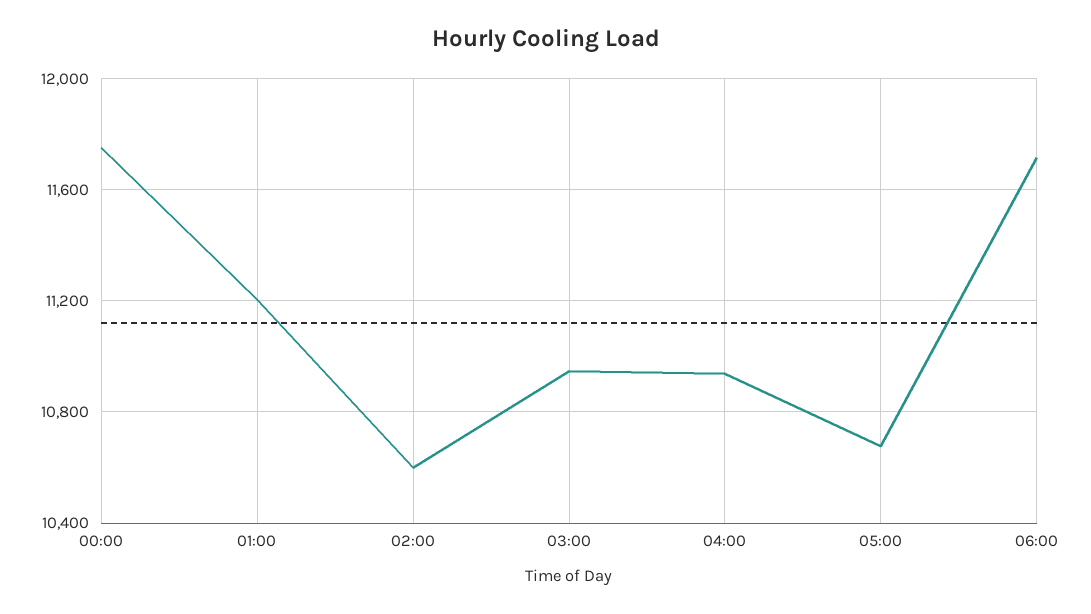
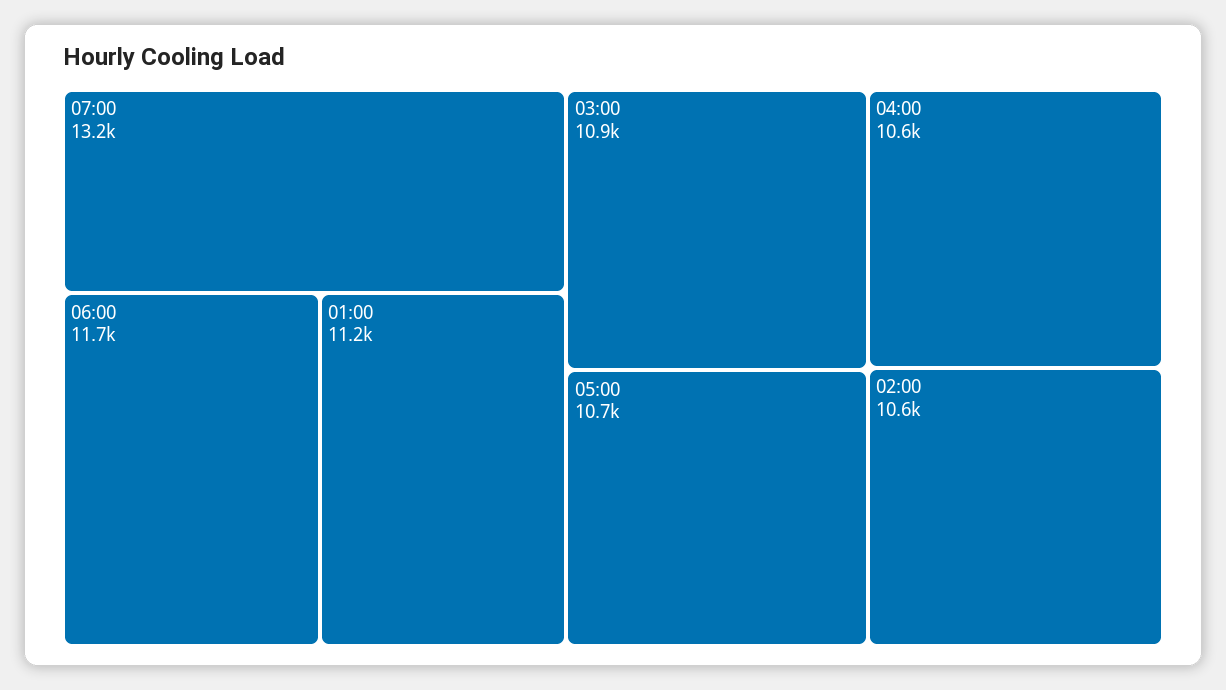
00:00: 11750 -> none
04:00: 10950 -> 10600
07:00: none -> 13200

